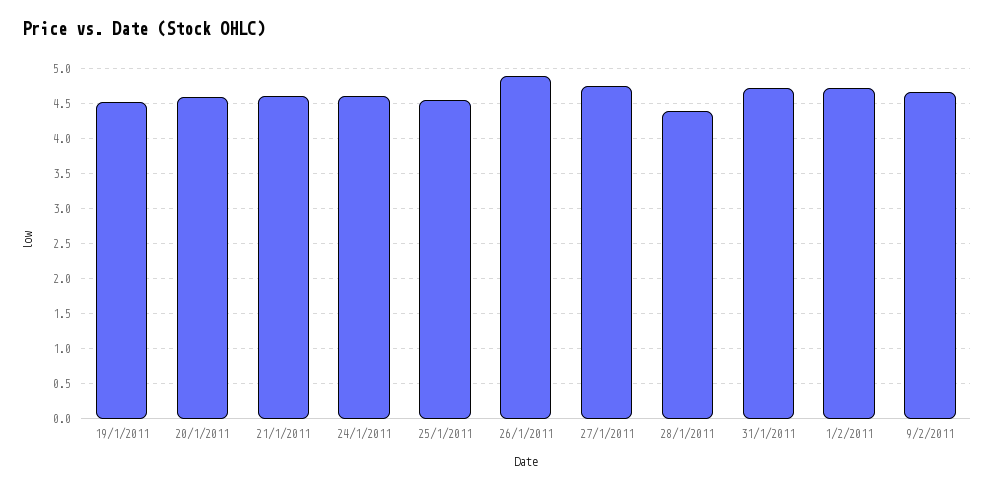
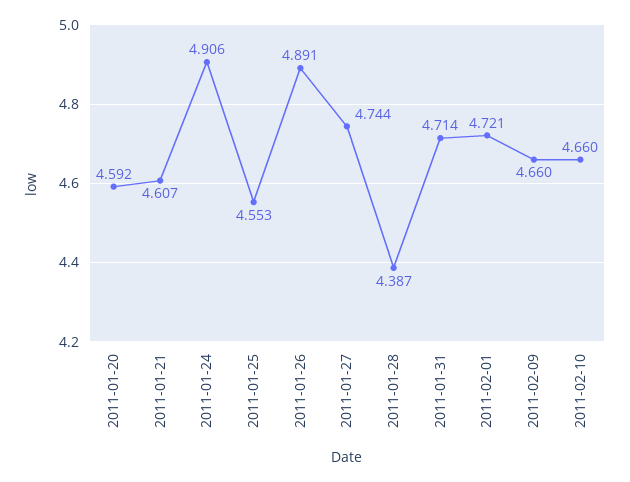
19/1/2011: 4.5 -> none
24/1/2011: 4.6 -> 4.906
2011-02-10: none -> 4.66

